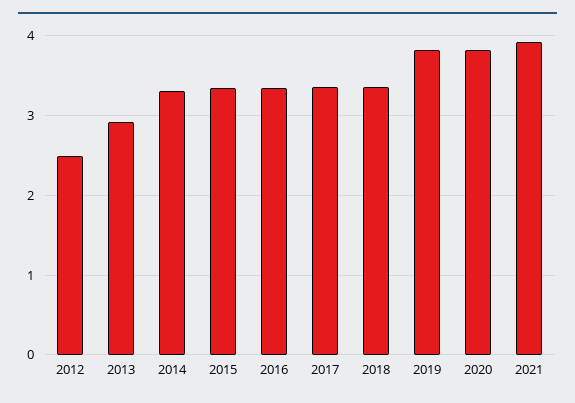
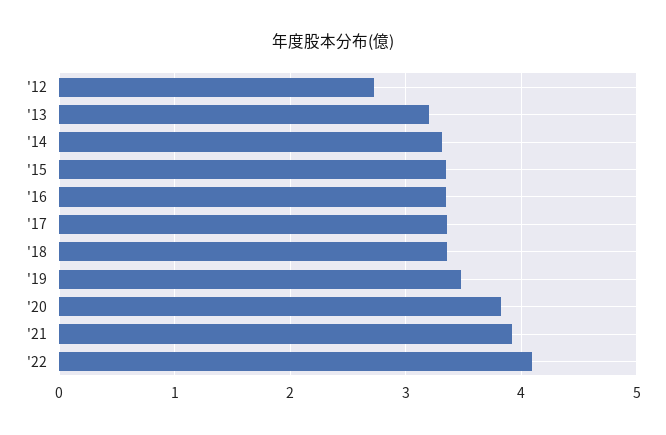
2012: 2.5 -> 2.7
2013: 2.9 -> 3.2
2019: 3.8 -> 3.5
'22: none -> 4.1

